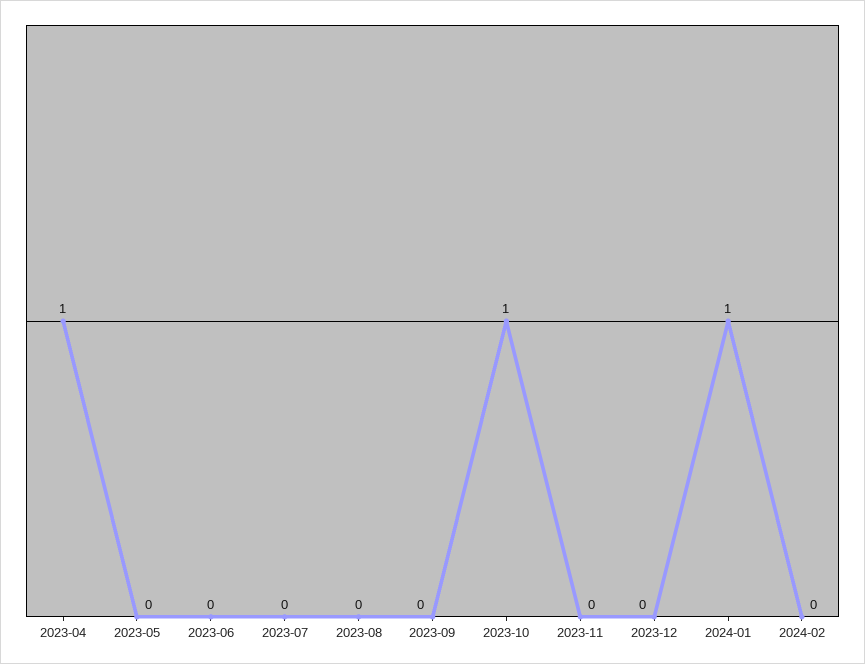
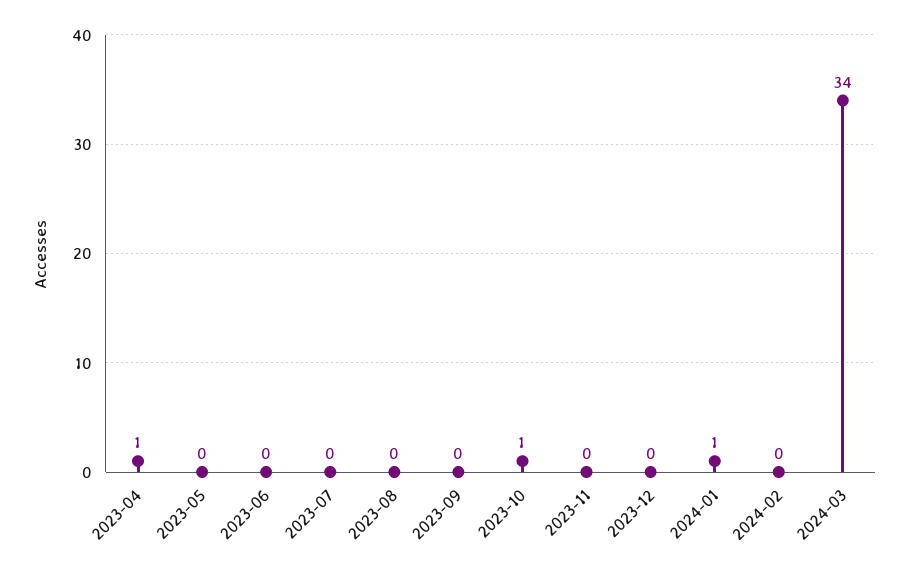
2024-03: none -> 34

